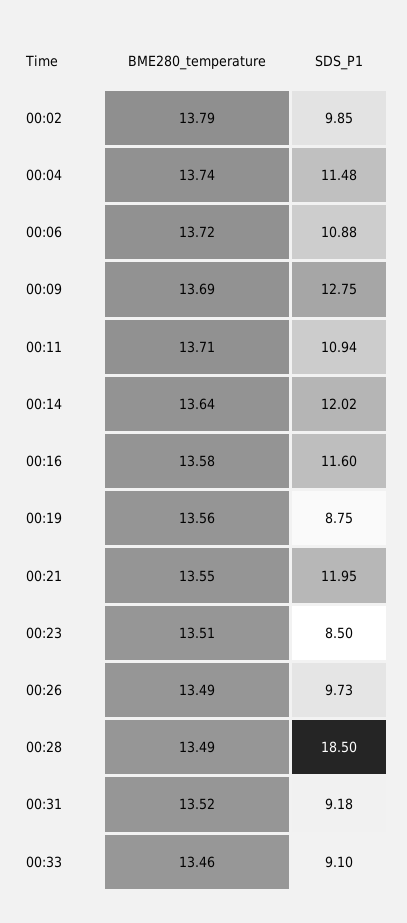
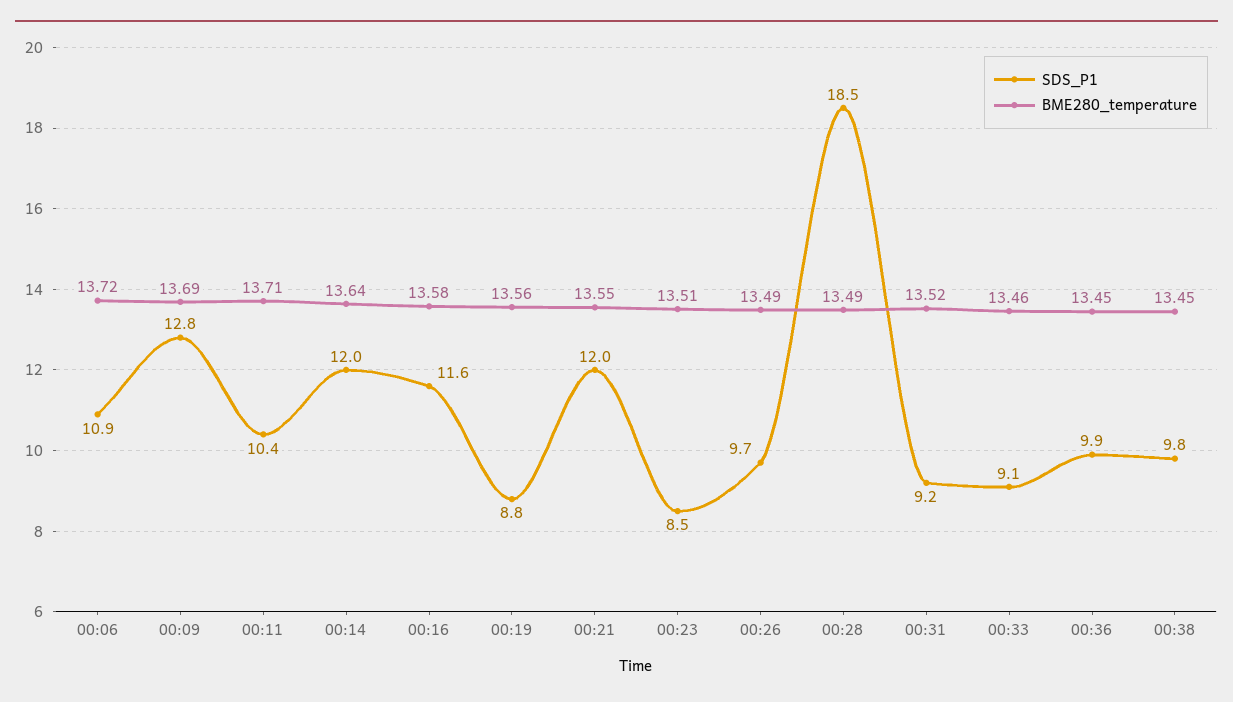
BME280_temperature, 00:02: 13.79 -> none
SDS_P1, 00:02: 9.85 -> none
BME280_temperature, 00:04: 13.74 -> none
SDS_P1, 00:04: 11.48 -> none
SDS_P1, 00:11: 10.94 -> 10.4
SDS_P1, 00:36: none -> 9.9
BME280_temperature, 00:36: none -> 13.45
SDS_P1, 00:38: none -> 9.8
BME280_temperature, 00:38: none -> 13.45

